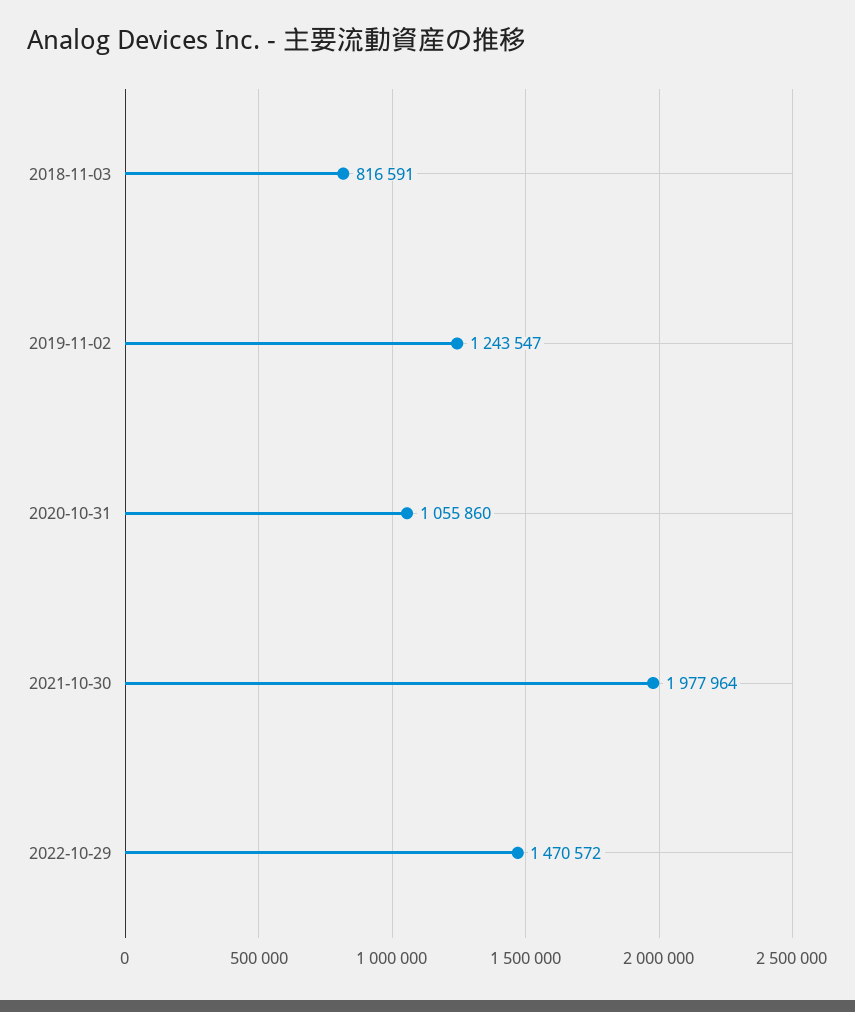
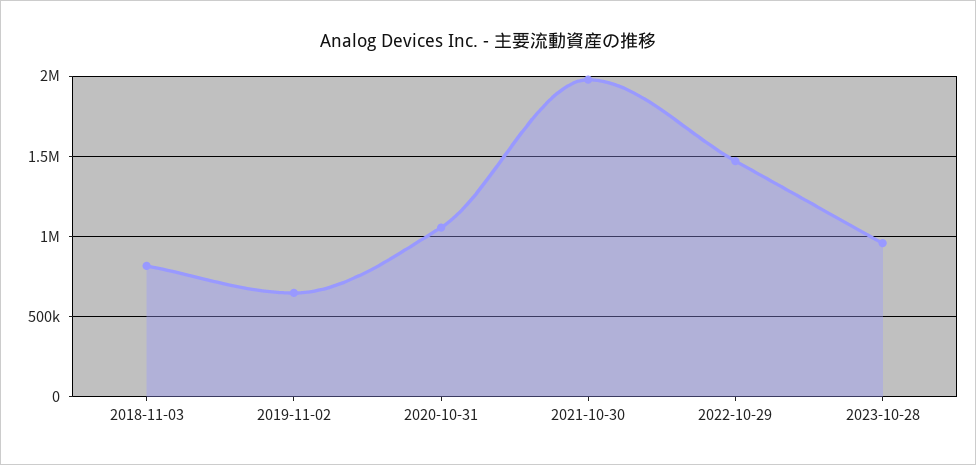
2019-11-02: 1243547 -> 650000
2023-10-28: none -> 950000

